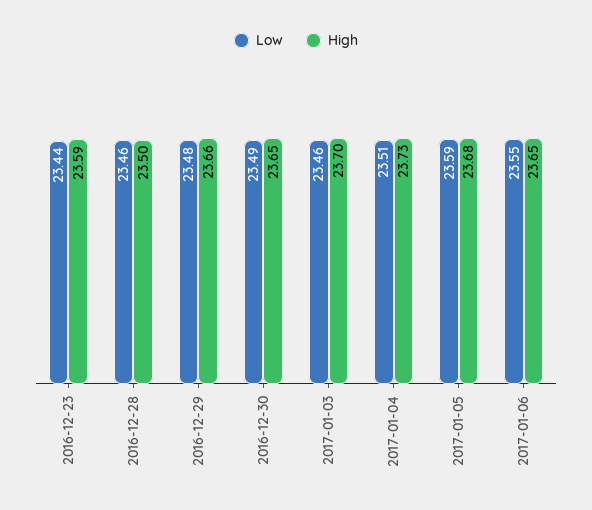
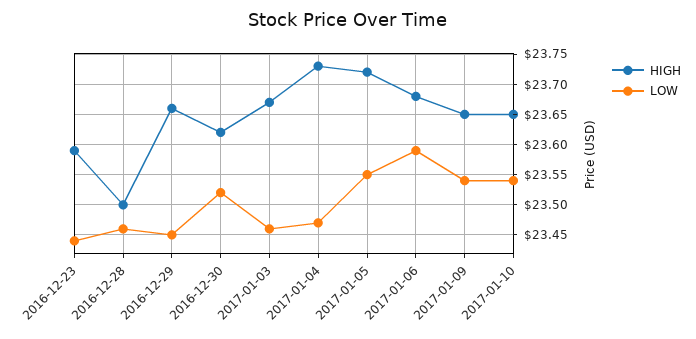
Low, 2016-12-29: 23.48 -> 23.45
Low, 2016-12-30: 23.49 -> 23.52
High, 2016-12-30: 23.65 -> 23.62
High, 2017-01-03: 23.7 -> 23.67
Low, 2017-01-04: 23.51 -> 23.47
Low, 2017-01-05: 23.59 -> 23.55
High, 2017-01-05: 23.68 -> 23.72
Low, 2017-01-06: 23.55 -> 23.59
High, 2017-01-06: 23.65 -> 23.68
High, 2017-01-09: none -> 23.65
Low, 2017-01-09: none -> 23.54
High, 2017-01-10: none -> 23.65
Low, 2017-01-10: none -> 23.54

